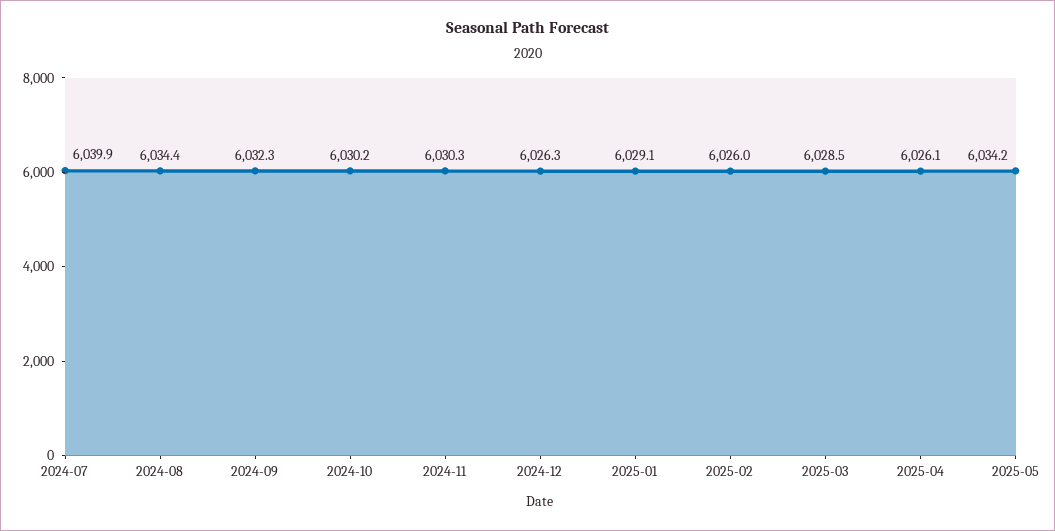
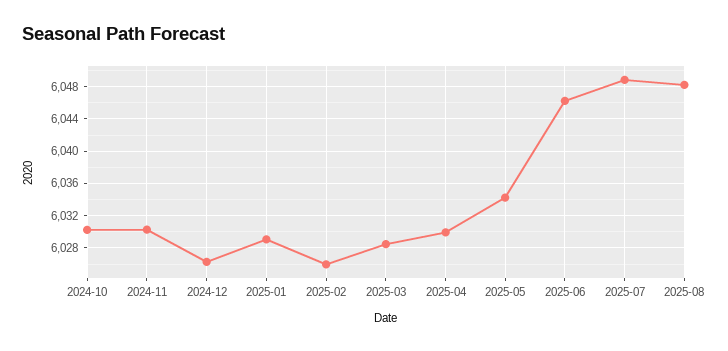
2024-07: 6039.9 -> none
2024-08: 6034.4 -> none
2024-09: 6032.3 -> none
2025-04: 6026.1 -> 6030
2025-06: none -> 6046
2025-07: none -> 6049
2025-08: none -> 6048

